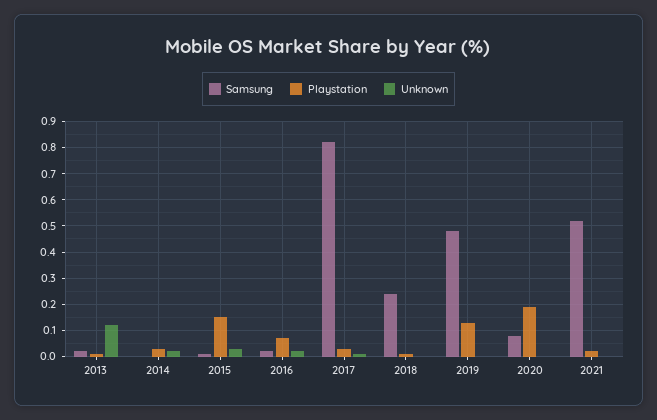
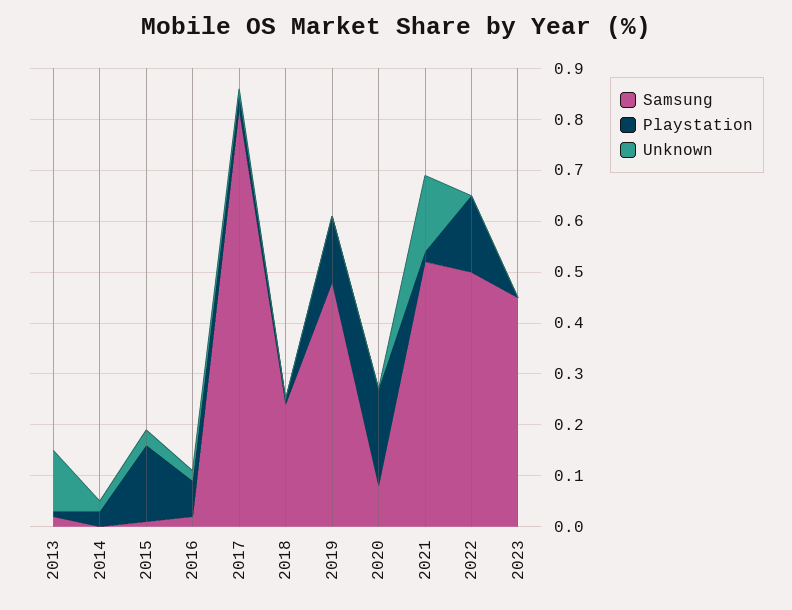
Unknown, 2021: 0 -> 0.15
Samsung, 2022: none -> 0.5
Playstation, 2022: none -> 0.15
Unknown, 2022: none -> 0
Samsung, 2023: none -> 0.45
Playstation, 2023: none -> 0
Unknown, 2023: none -> 0

